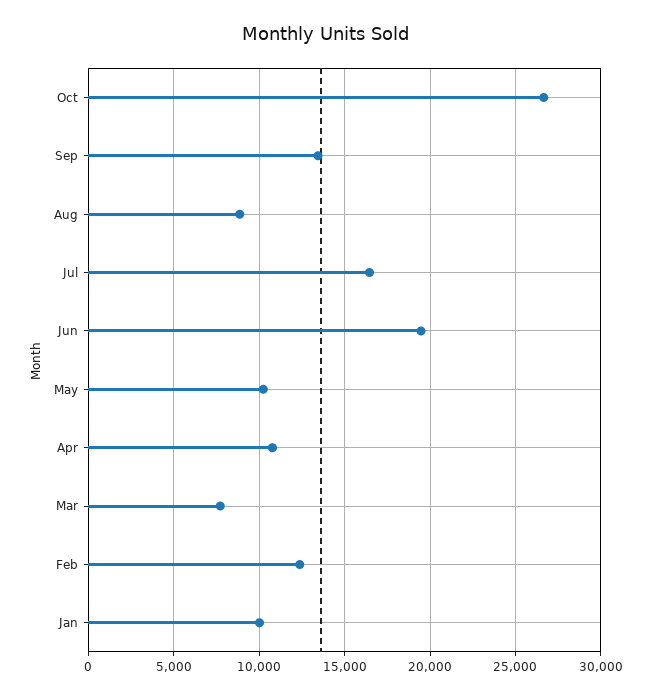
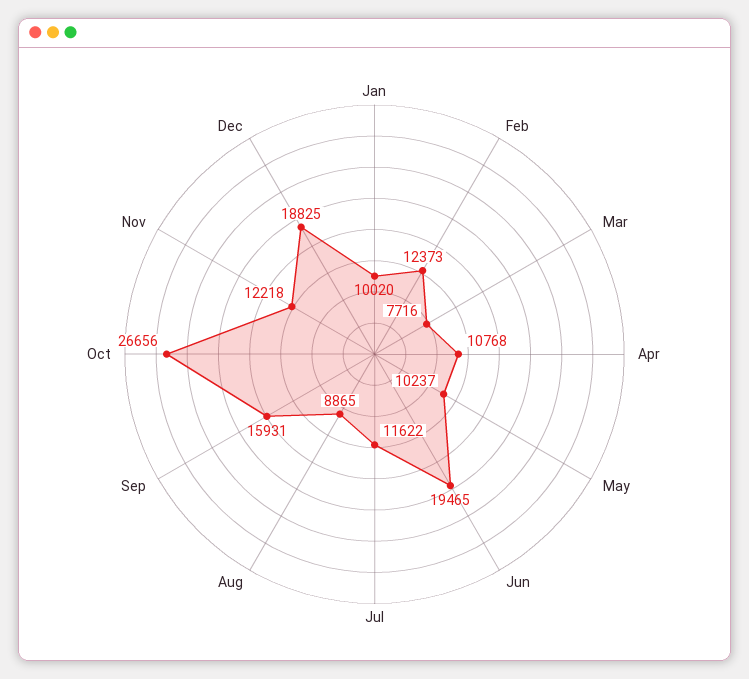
Sep: 13500 -> 15931
Jul: 16500 -> 11622
Nov: none -> 12218
Dec: none -> 18825

